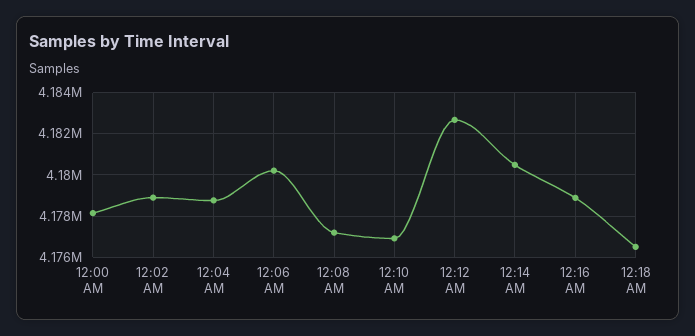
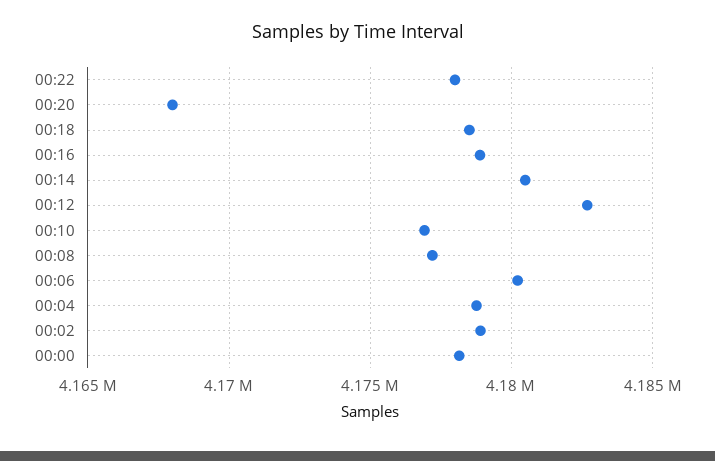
12:18 AM: 4176500 -> 4178500
00:22: none -> 4178000
00:20: none -> 4168000

